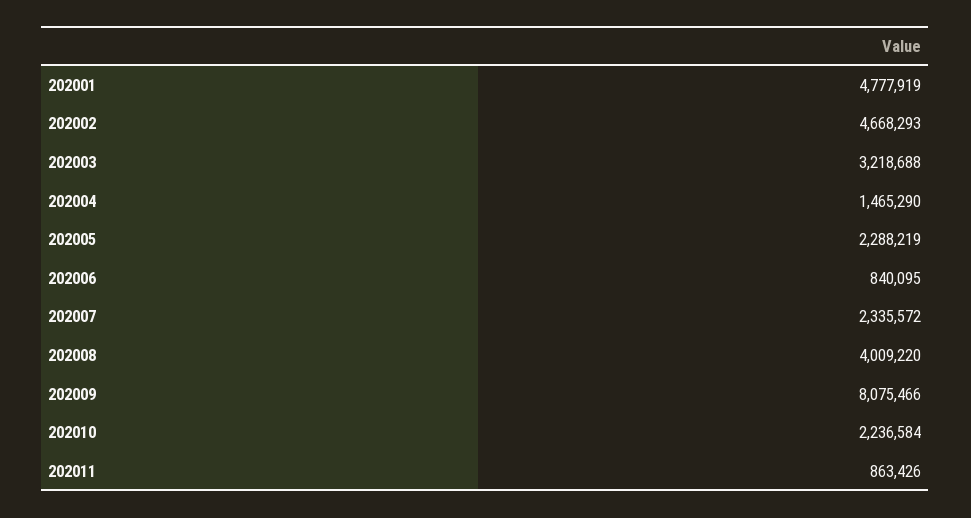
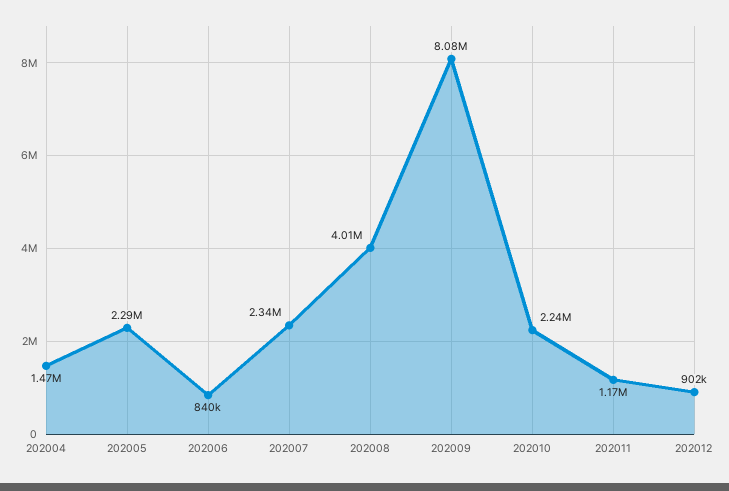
202001: 4777919 -> none
202002: 4668293 -> none
202003: 3218688 -> none
202011: 863426 -> 1170000
202012: none -> 902000

